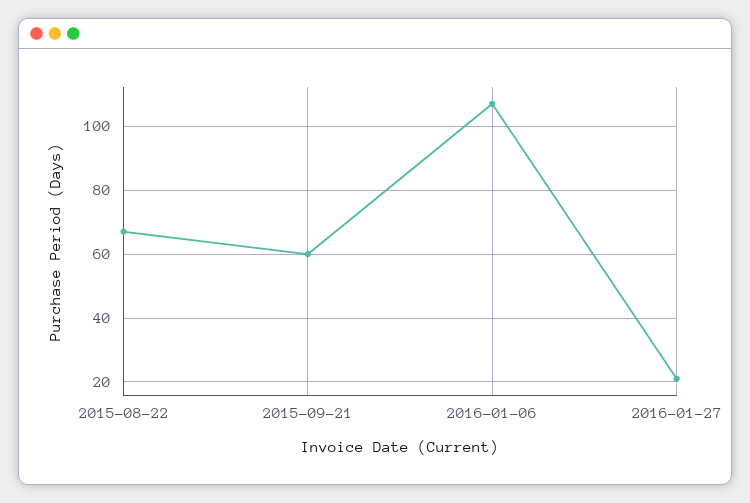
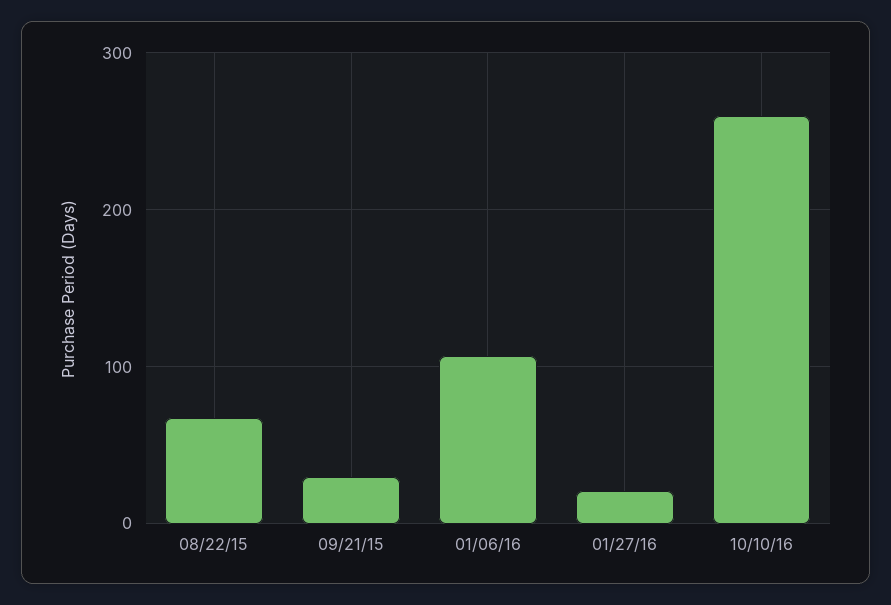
2015-09-21: 60 -> 30
10/10/16: none -> 260

